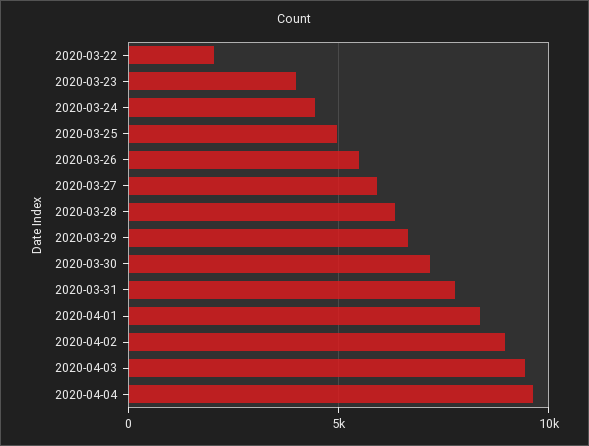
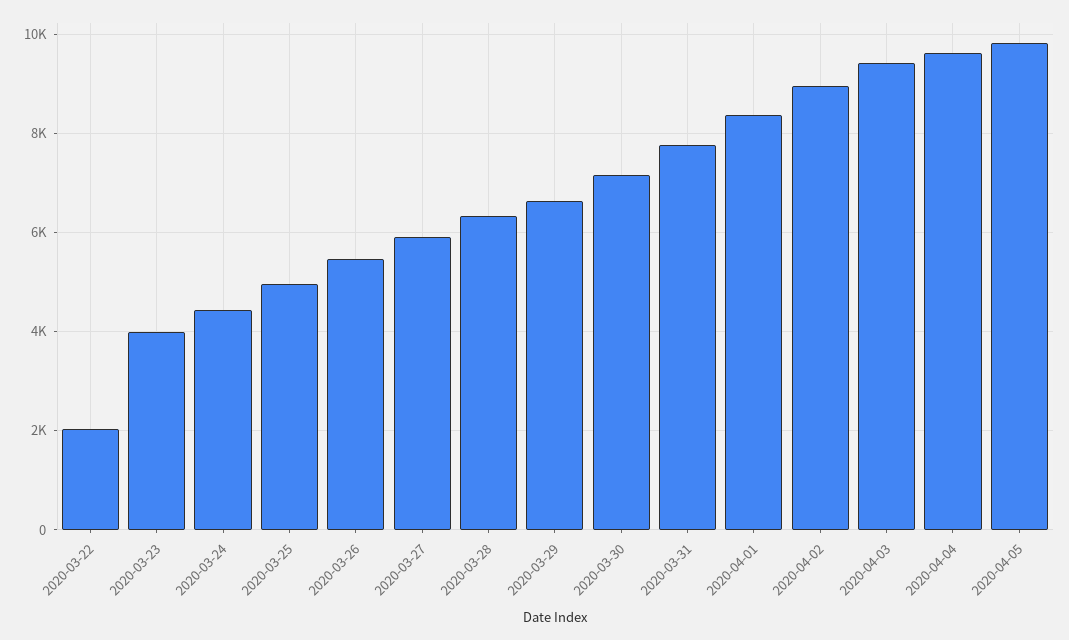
2020-04-05: none -> 9800

